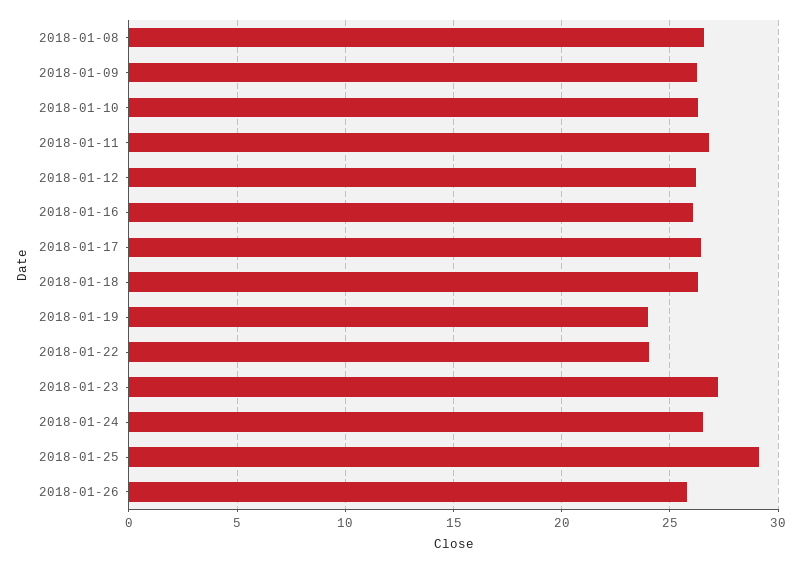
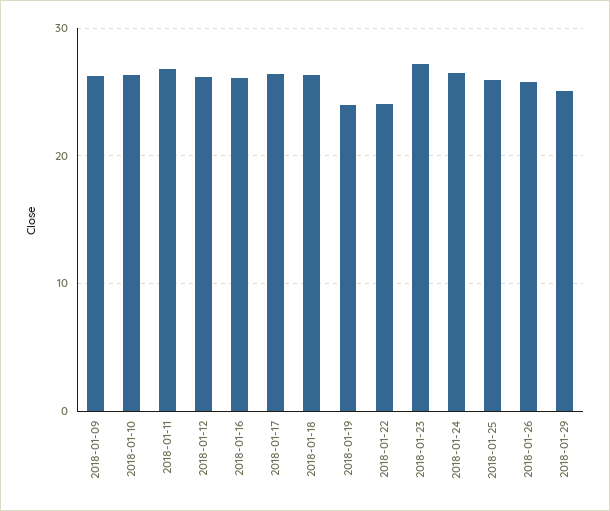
2018-01-08: 26.5 -> none
2018-01-25: 29 -> 26
2018-01-29: none -> 25

